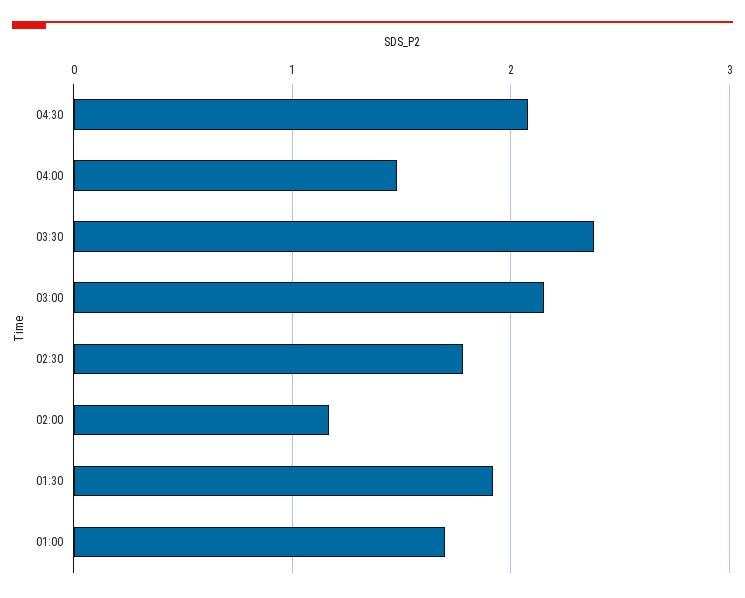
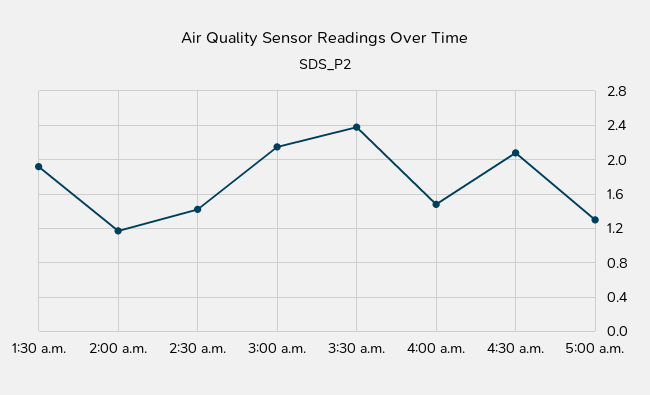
02:30: 1.8 -> 1.4
01:00: 1.7 -> none
5:00 a.m.: none -> 1.3

